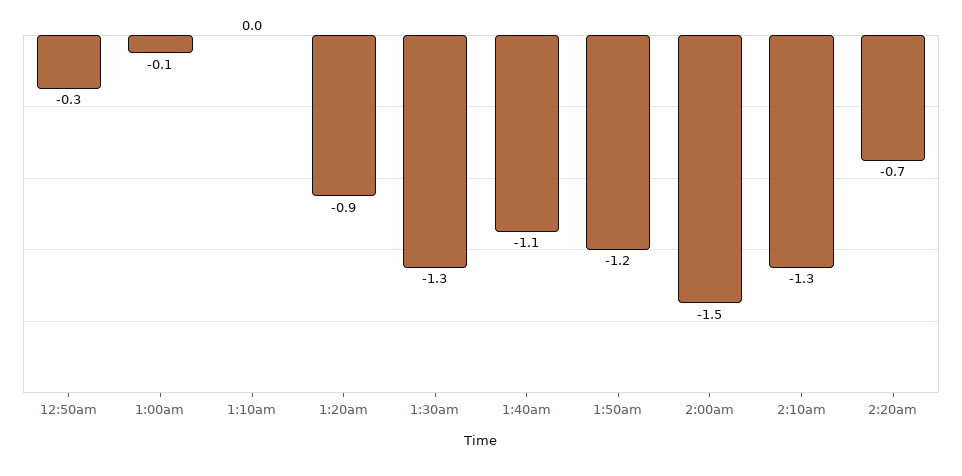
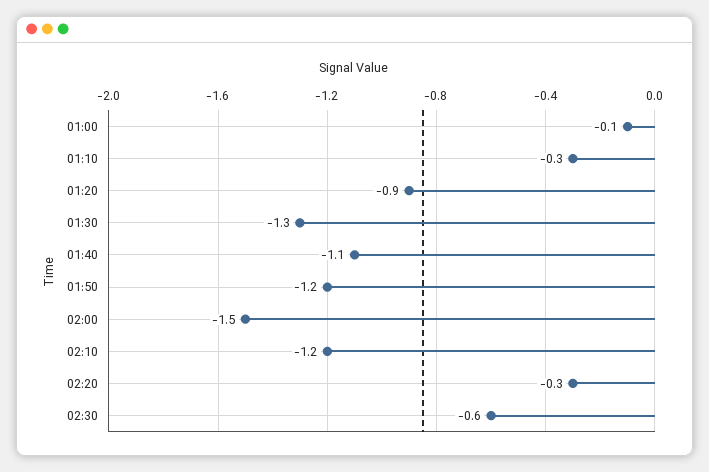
12:50am: -0.3 -> none
1:10am: 0 -> -0.3
2:10am: -1.3 -> -1.2
2:20am: -0.7 -> -0.3
02:30: none -> -0.6

